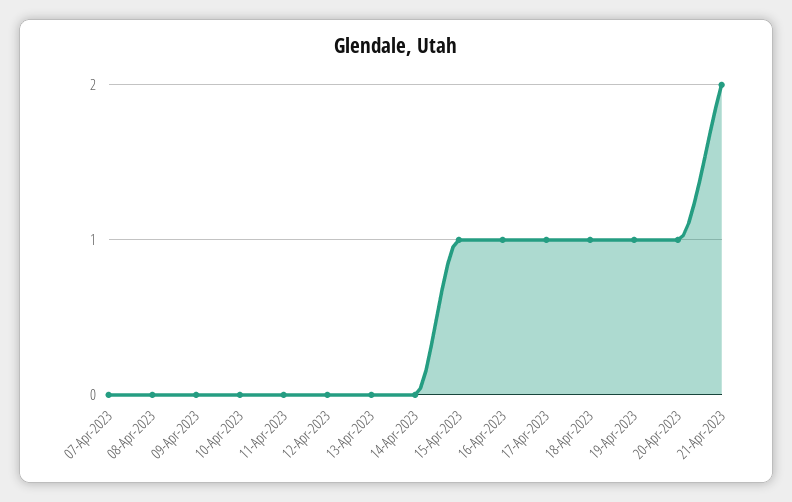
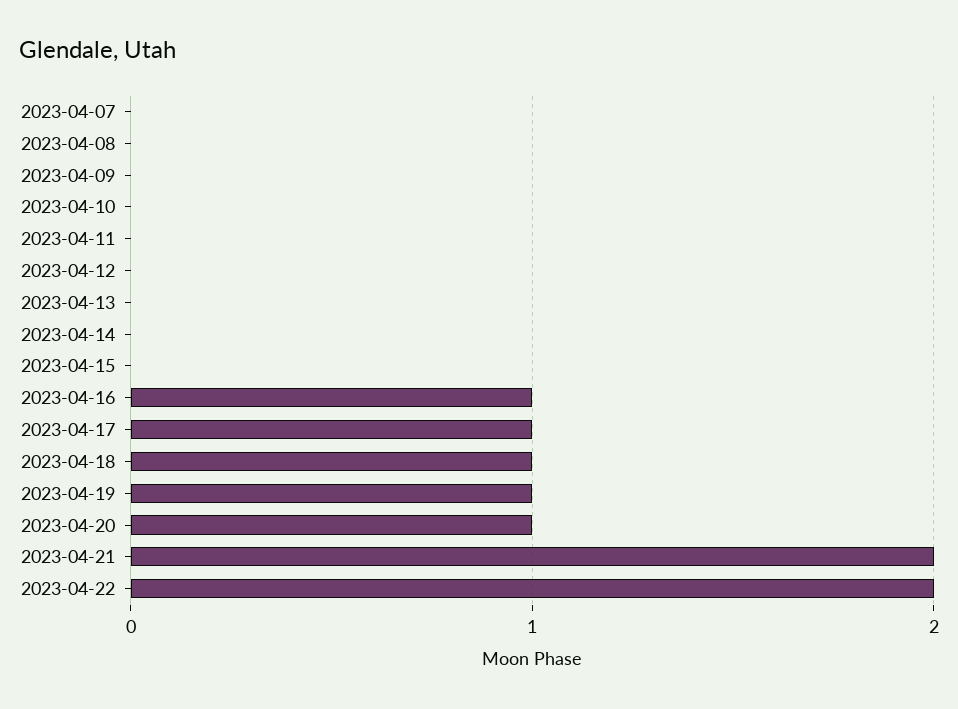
15-Apr-2023: 1 -> 0
2023-04-22: none -> 2

